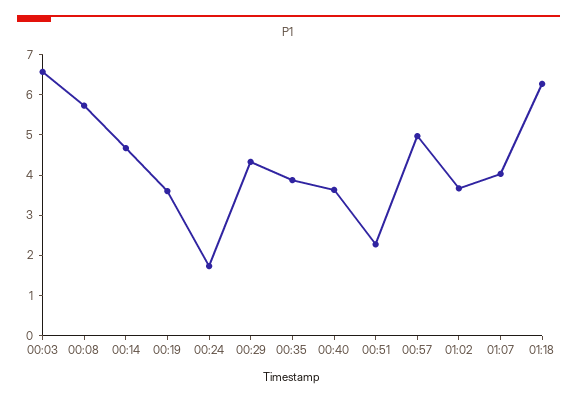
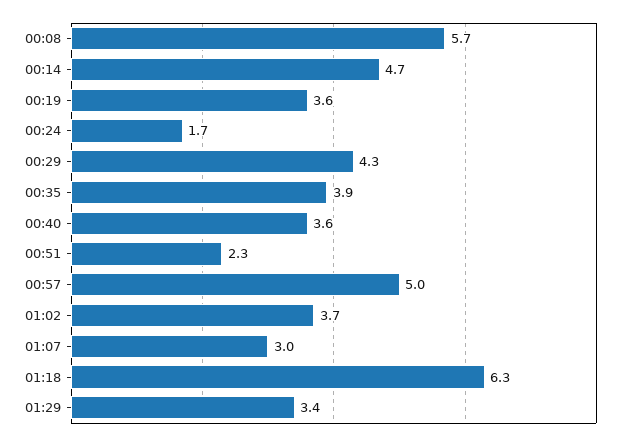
00:03: 6.6 -> none
01:07: 4 -> 3
01:29: none -> 3.4

